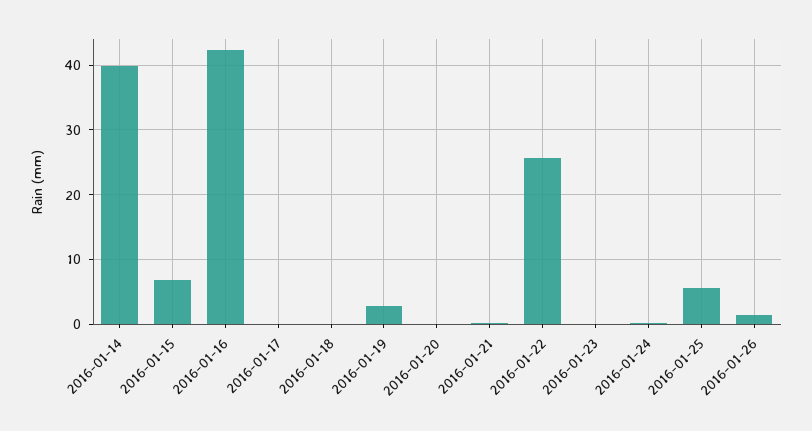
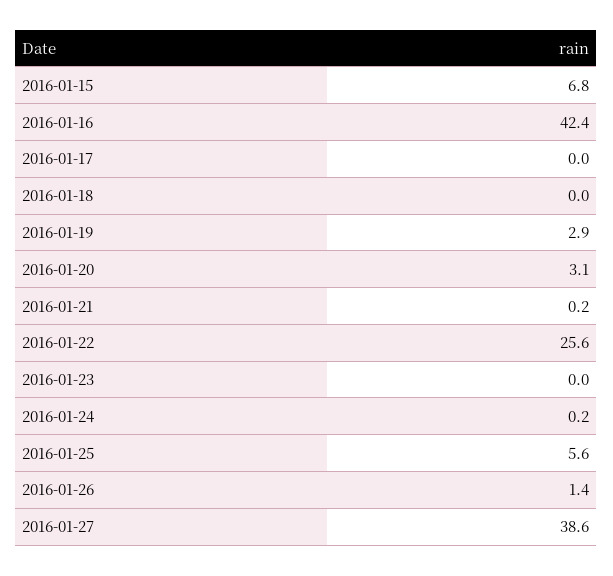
2016-01-14: 40 -> none
2016-01-20: 0 -> 3.1
2016-01-27: none -> 38.6

